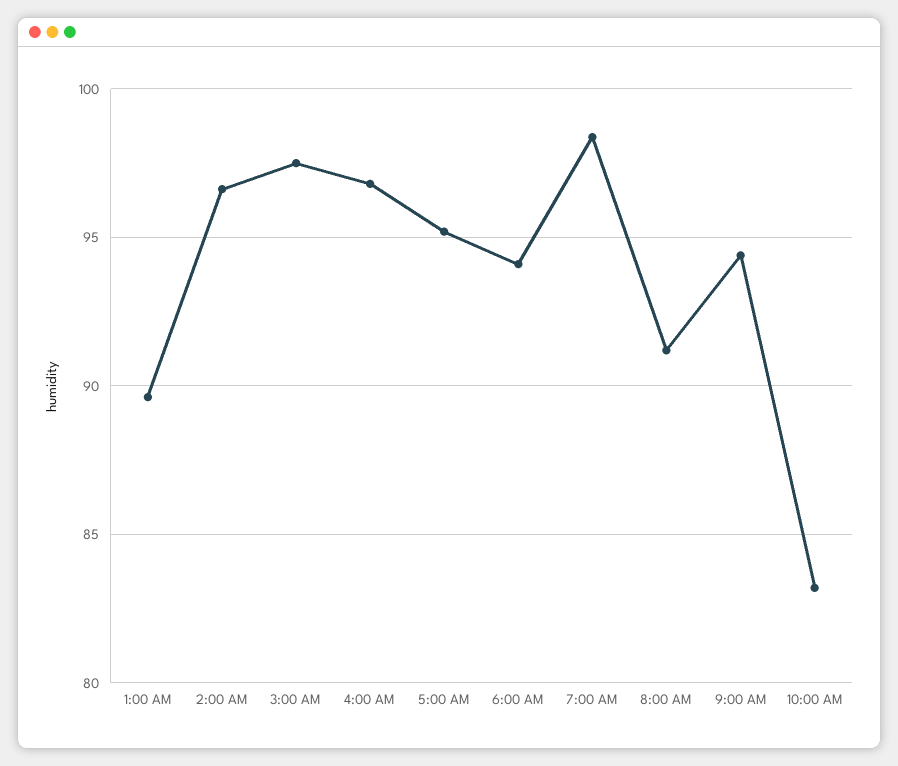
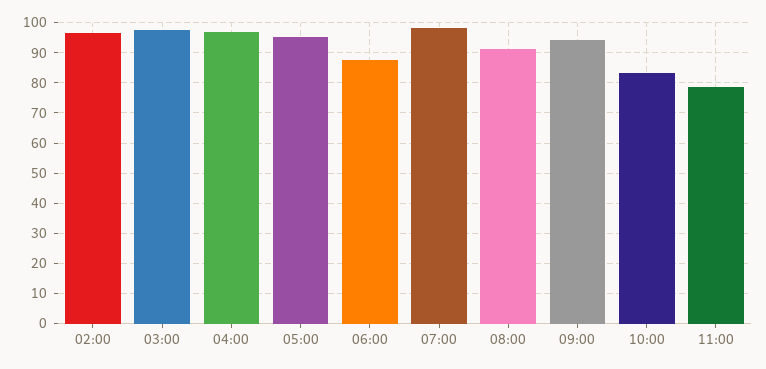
1:00 AM: 89.5 -> none
6:00 AM: 94 -> 88
11:00: none -> 78

